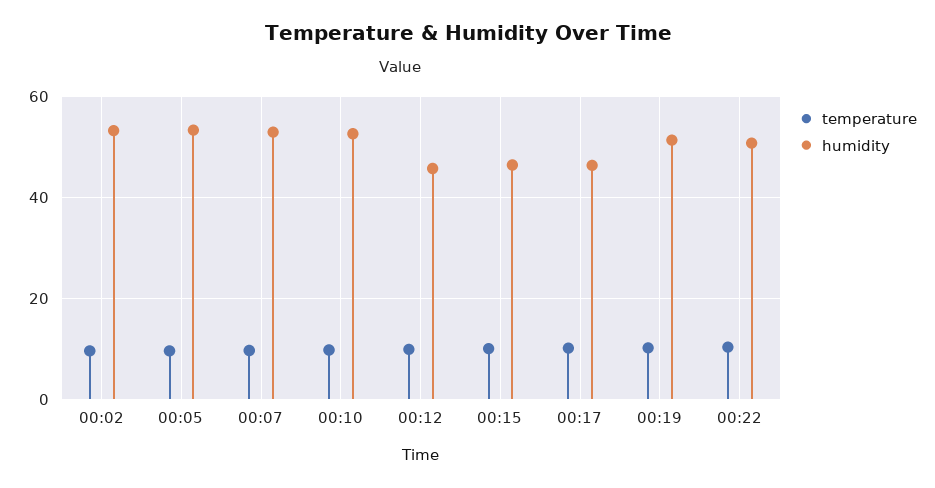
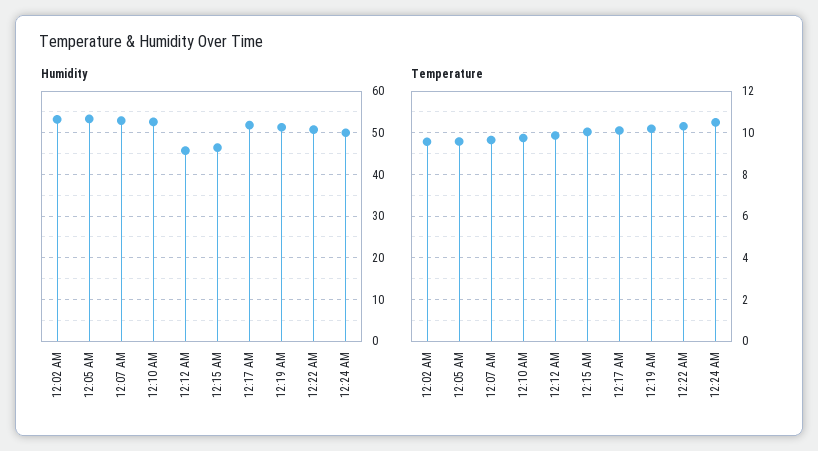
humidity, 00:17: 46 -> 52
humidity, 12:24 AM: none -> 50
temperature, 12:24 AM: none -> 10.5

